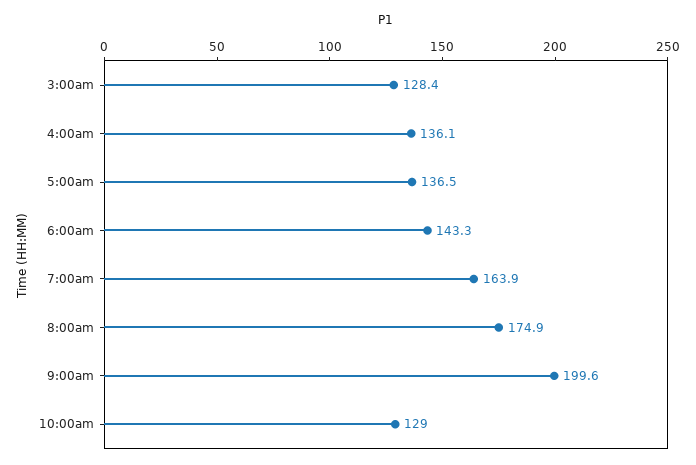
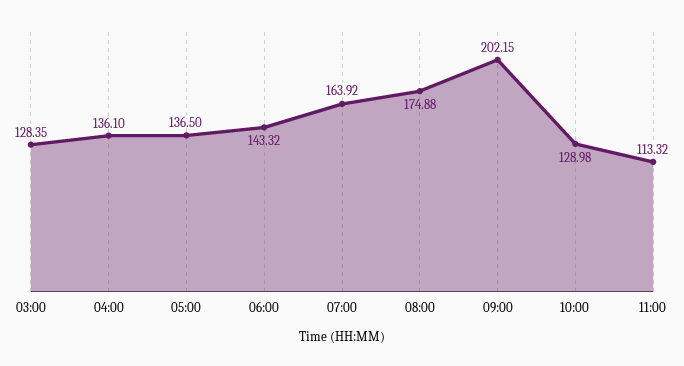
9:00am: 199.6 -> 202.15
11:00: none -> 113.32

